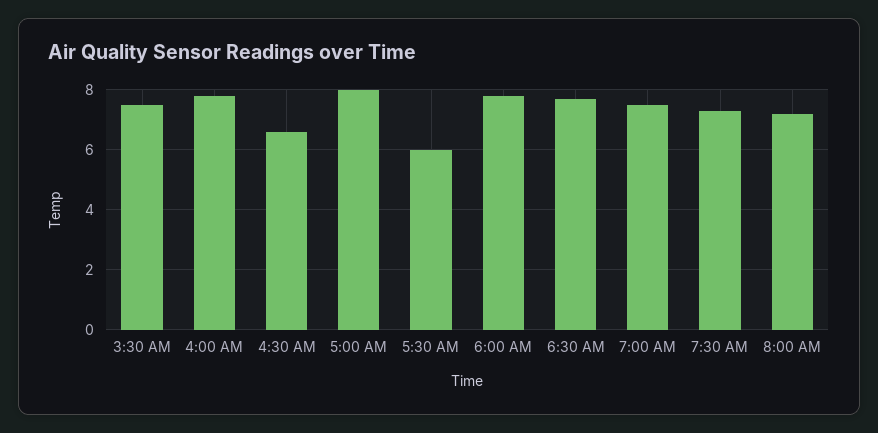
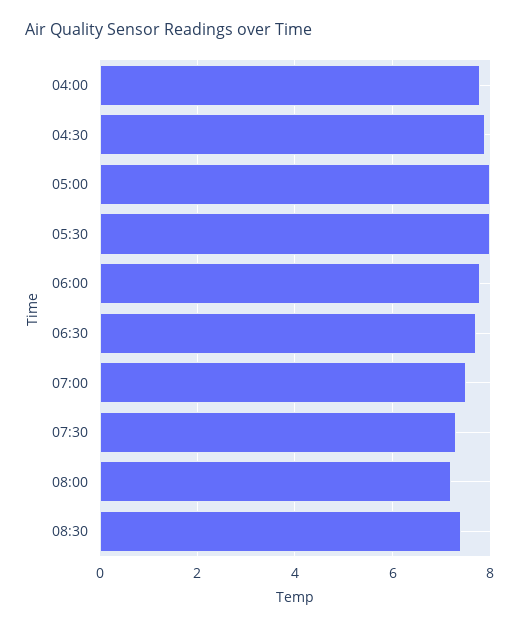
3:30 AM: 7.5 -> none
4:30 AM: 6.5 -> 8
5:30 AM: 6 -> 8
08:30: none -> 7.5

